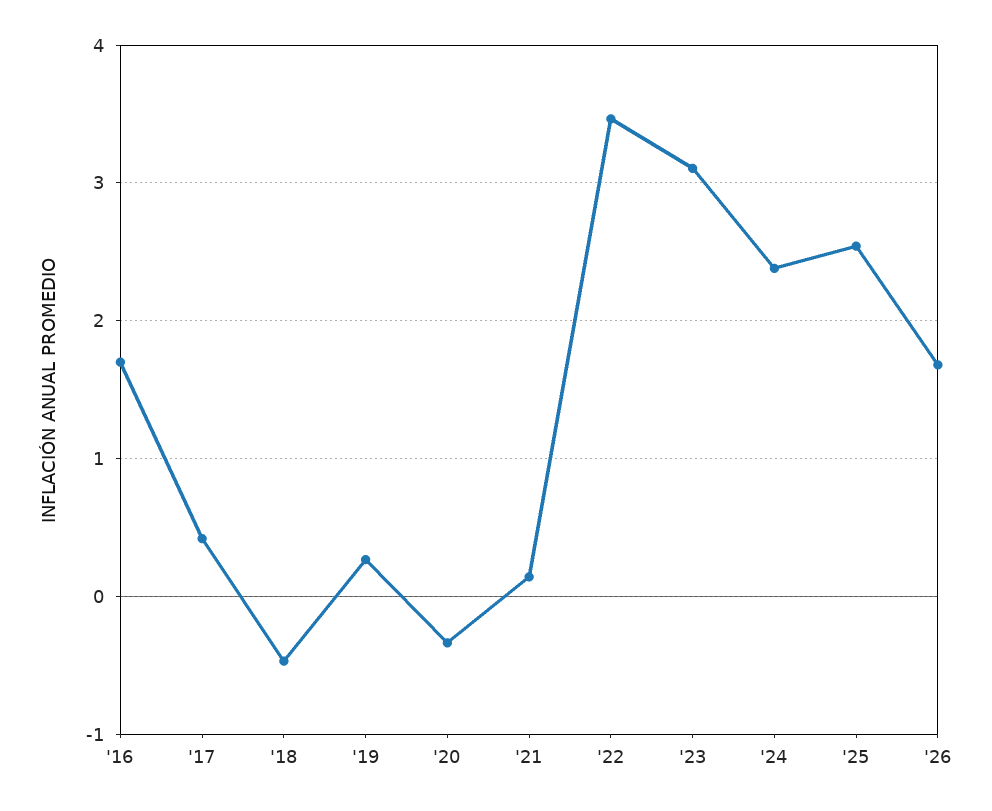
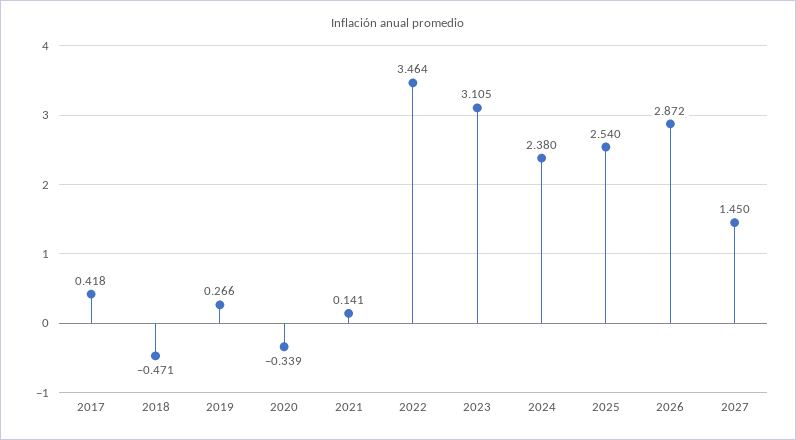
'16: 1.7 -> none
'26: 1.7 -> 2.872
2027: none -> 1.45

